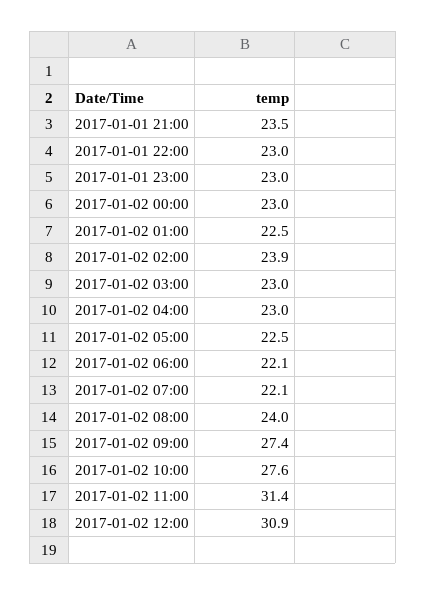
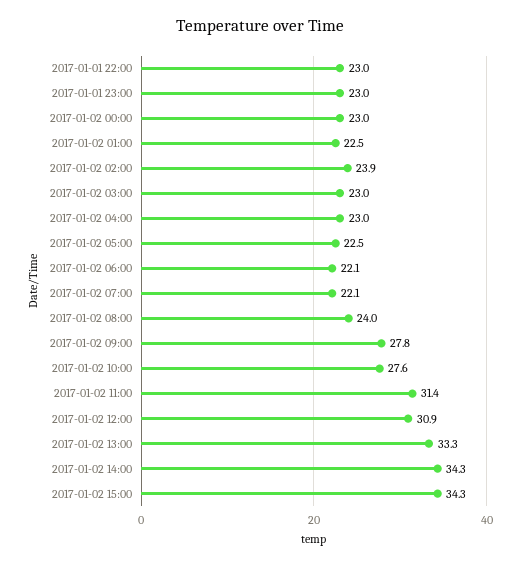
2017-01-01 21:00: 23.5 -> none
2017-01-02 09:00: 27.4 -> 27.8
2017-01-02 13:00: none -> 33.3
2017-01-02 14:00: none -> 34.3
2017-01-02 15:00: none -> 34.3

